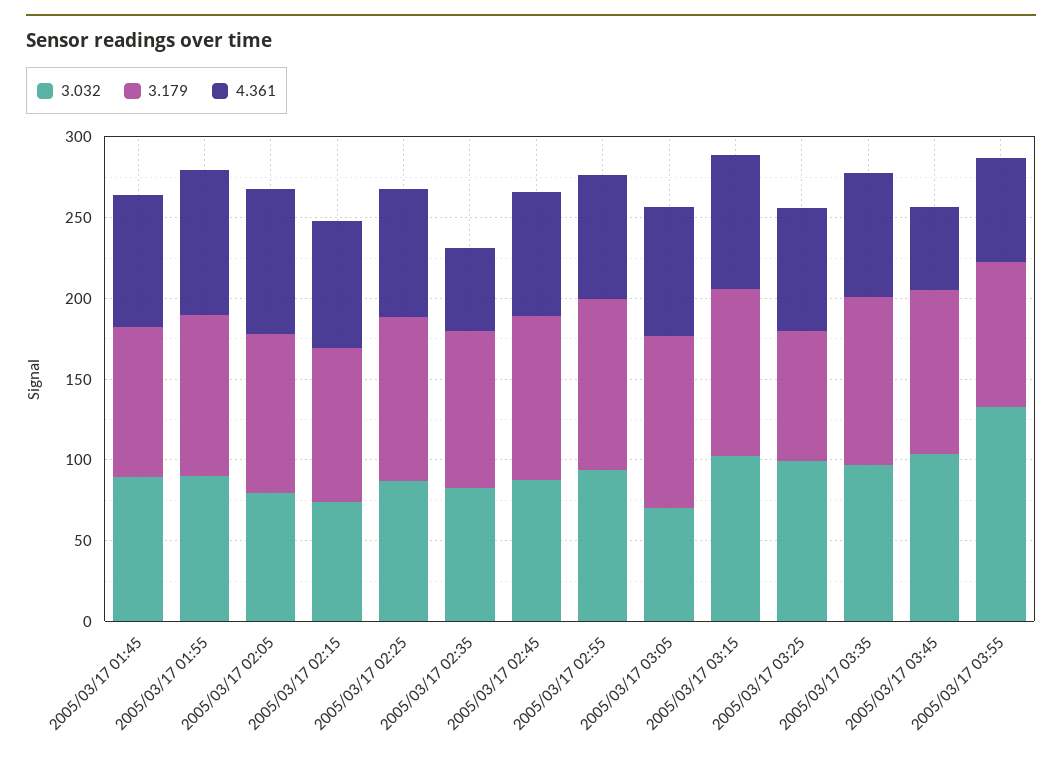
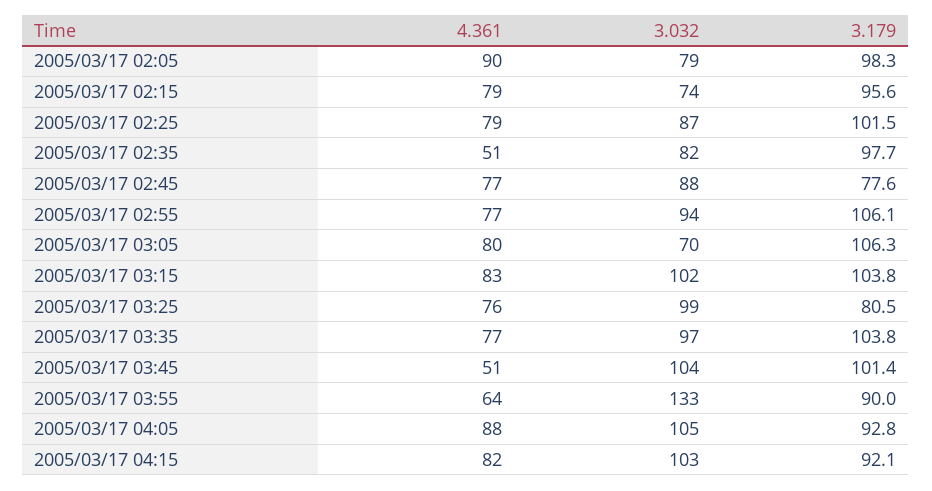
3.032, 2005/03/17 01:45: 90 -> none
3.179, 2005/03/17 01:45: 90 -> none
4.361, 2005/03/17 01:45: 80 -> none
3.032, 2005/03/17 01:55: 90 -> none
3.179, 2005/03/17 01:55: 100 -> none
4.361, 2005/03/17 01:55: 90 -> none
3.179, 2005/03/17 02:45: 100 -> 77.6
4.361, 2005/03/17 04:05: none -> 88
3.032, 2005/03/17 04:05: none -> 105
3.179, 2005/03/17 04:05: none -> 92.8
4.361, 2005/03/17 04:15: none -> 82
3.032, 2005/03/17 04:15: none -> 103
3.179, 2005/03/17 04:15: none -> 92.1

